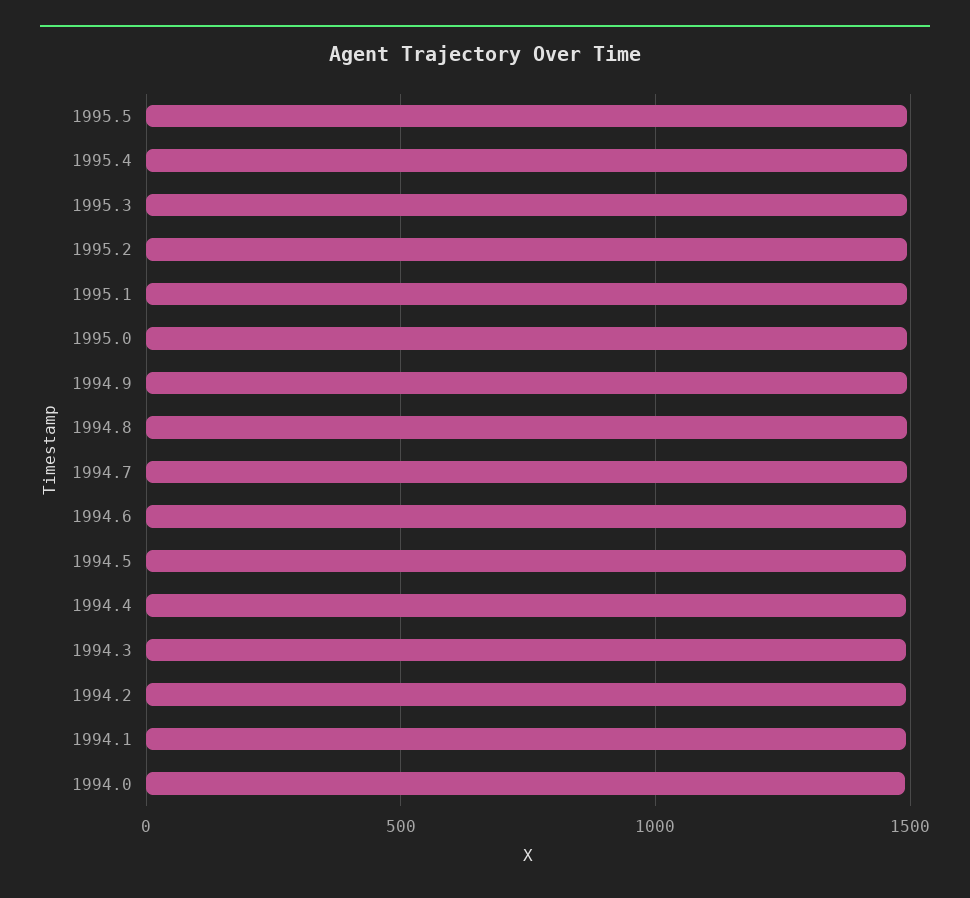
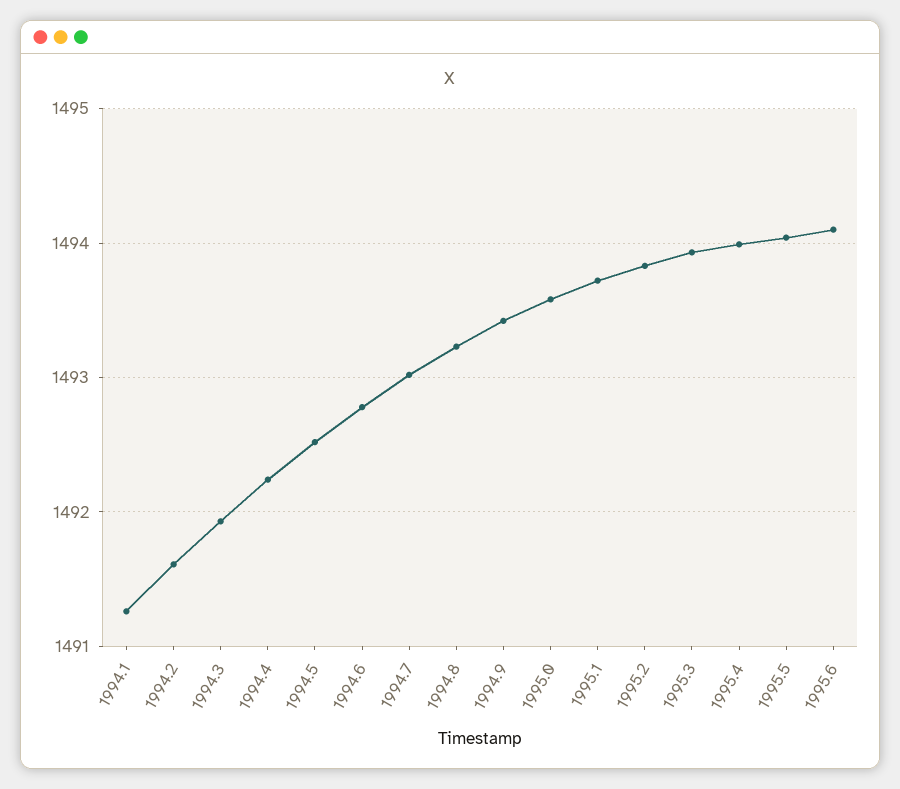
1994.0: 1500 -> none
1995.6: none -> 1494.1

